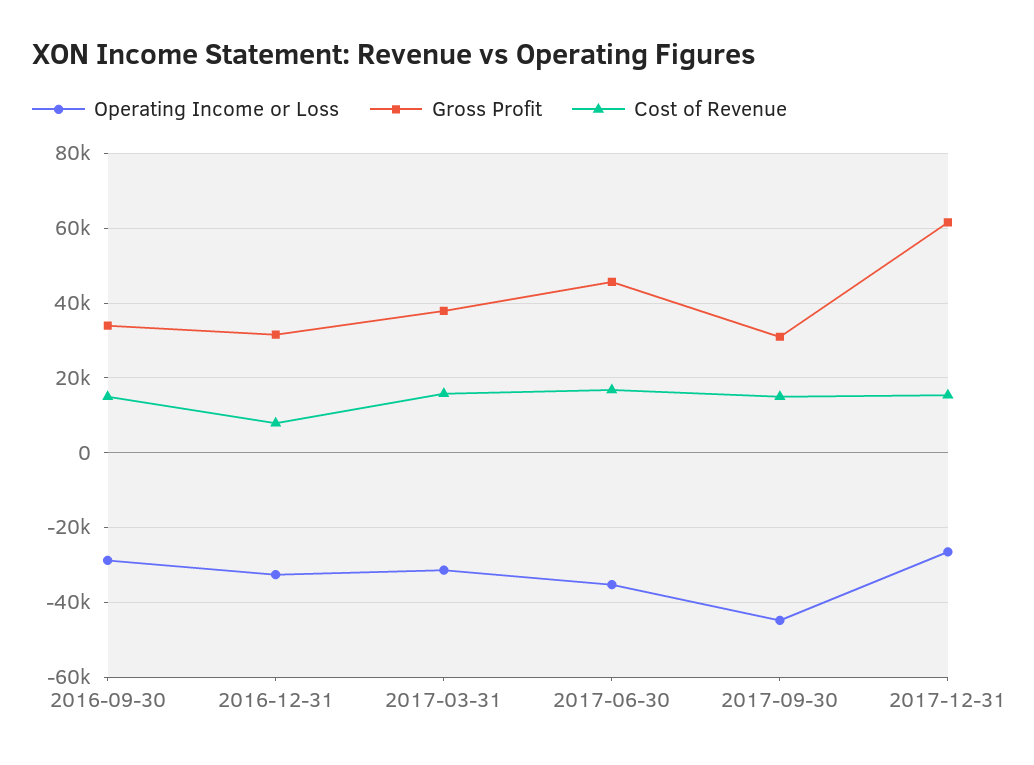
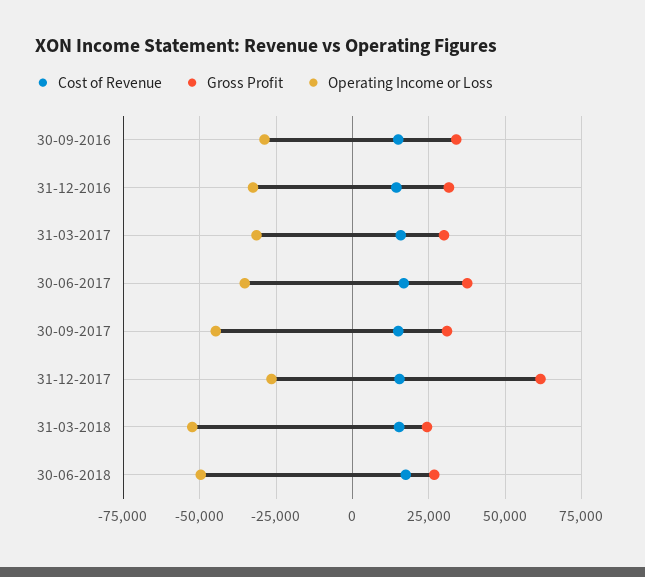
Cost of Revenue, 2016-12-31: 8000 -> 15000
Gross Profit, 2017-03-31: 38000 -> 30000
Gross Profit, 2017-06-30: 46000 -> 37500
Cost of Revenue, 31-03-2018: none -> 15000
Gross Profit, 31-03-2018: none -> 25000
Operating Income or Loss, 31-03-2018: none -> -52500
Cost of Revenue, 30-06-2018: none -> 17500
Gross Profit, 30-06-2018: none -> 27500
Operating Income or Loss, 30-06-2018: none -> -50000

